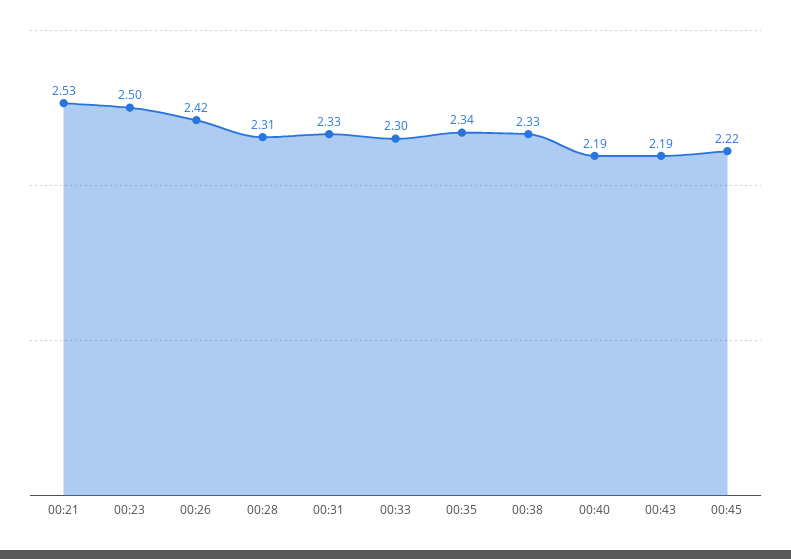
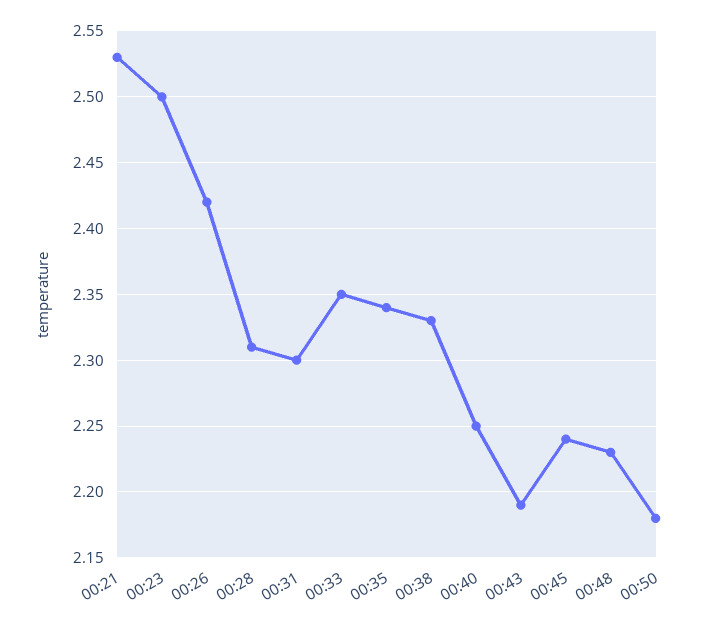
00:31: 2.33 -> 2.3
00:33: 2.3 -> 2.35
00:40: 2.19 -> 2.25
00:45: 2.22 -> 2.24
00:48: none -> 2.23
00:50: none -> 2.18

